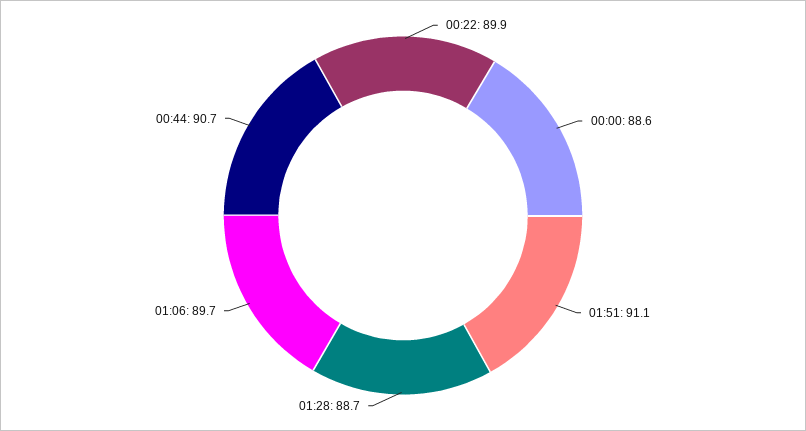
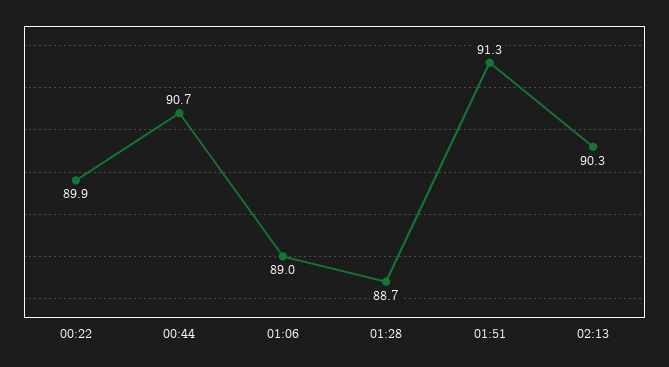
00:00: 88.6 -> none
01:51: 91.1 -> 91.3
01:06: 89.7 -> 89
02:13: none -> 90.3

